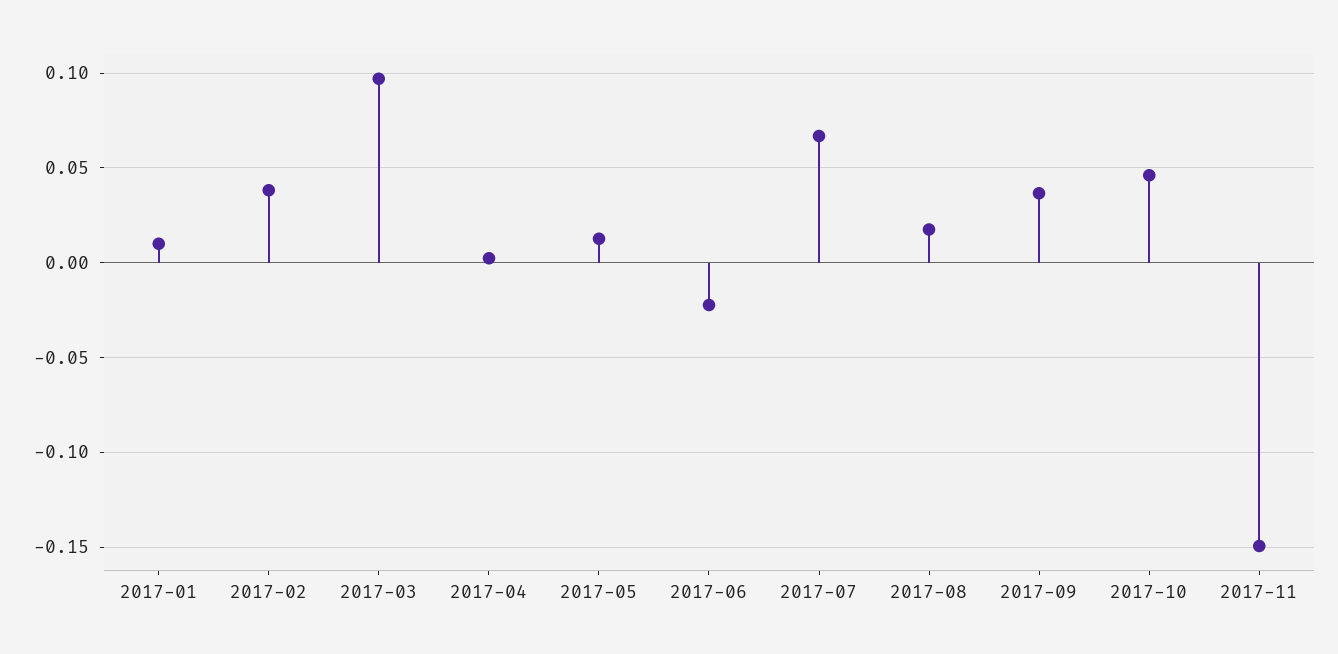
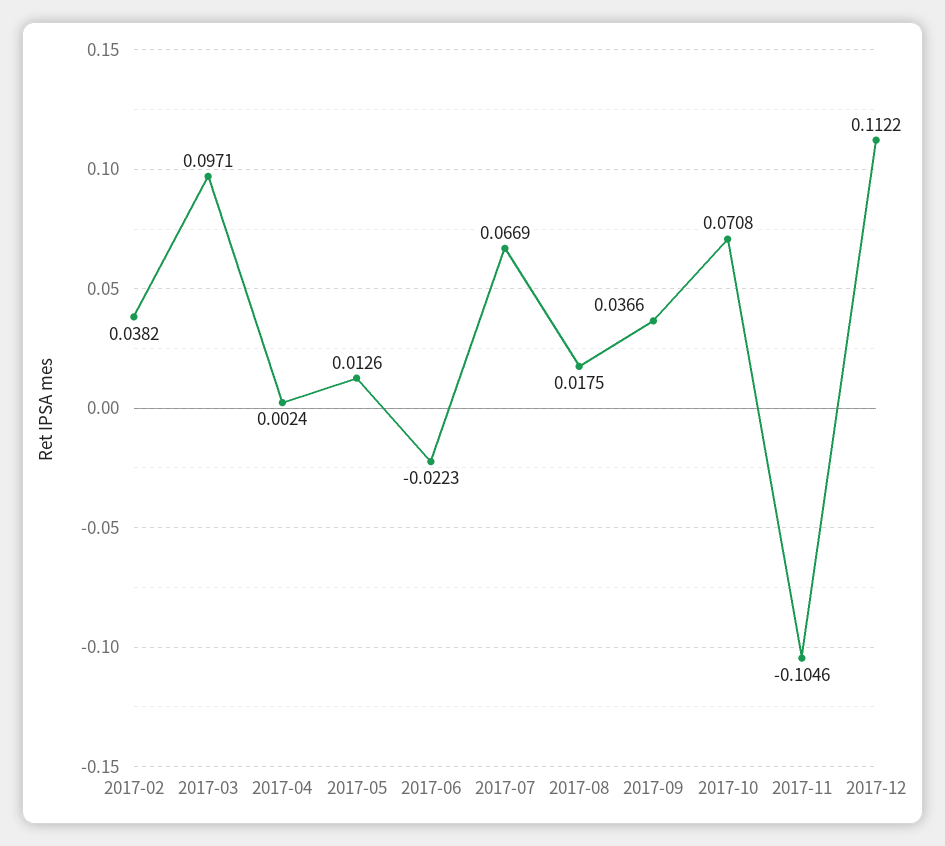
2017-01: 0.01 -> none
2017-10: 0.045 -> 0.0708
2017-11: -0.15 -> -0.1046
2017-12: none -> 0.1122

